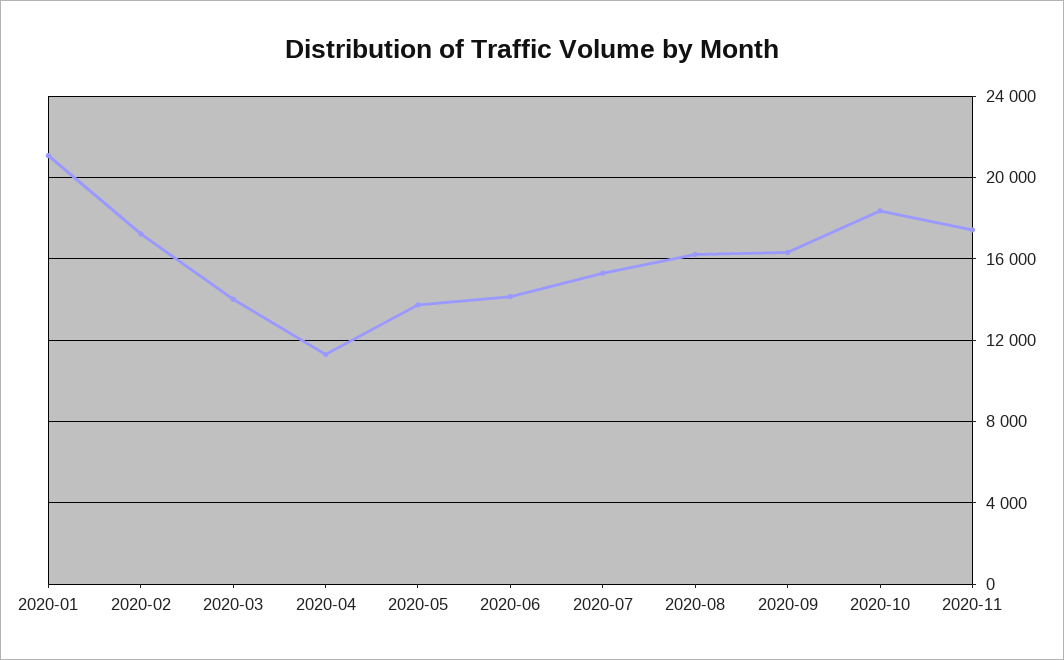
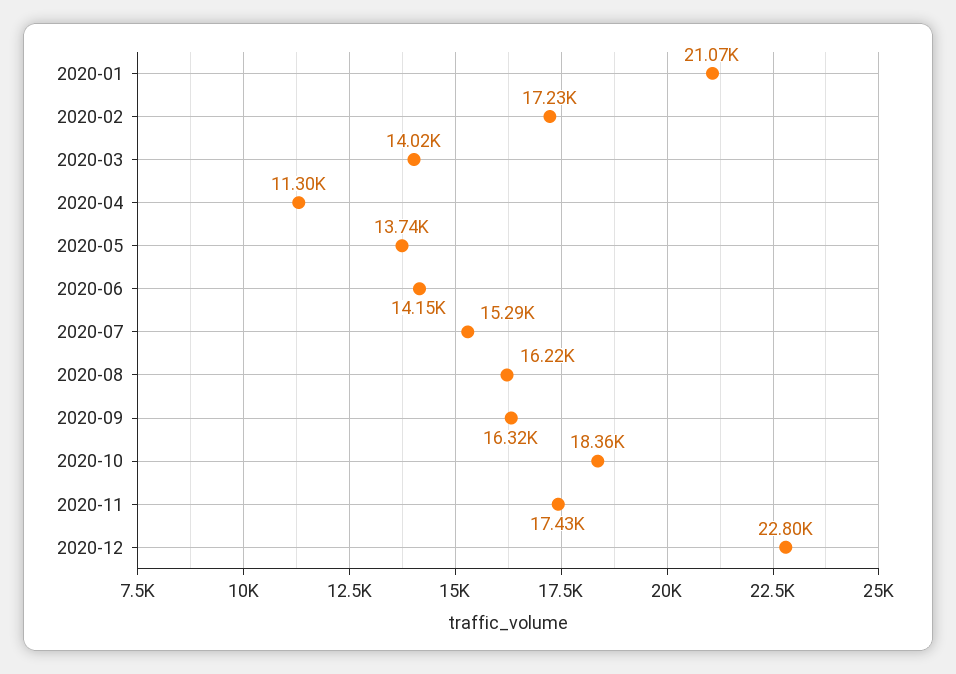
2020-12: none -> 22800

